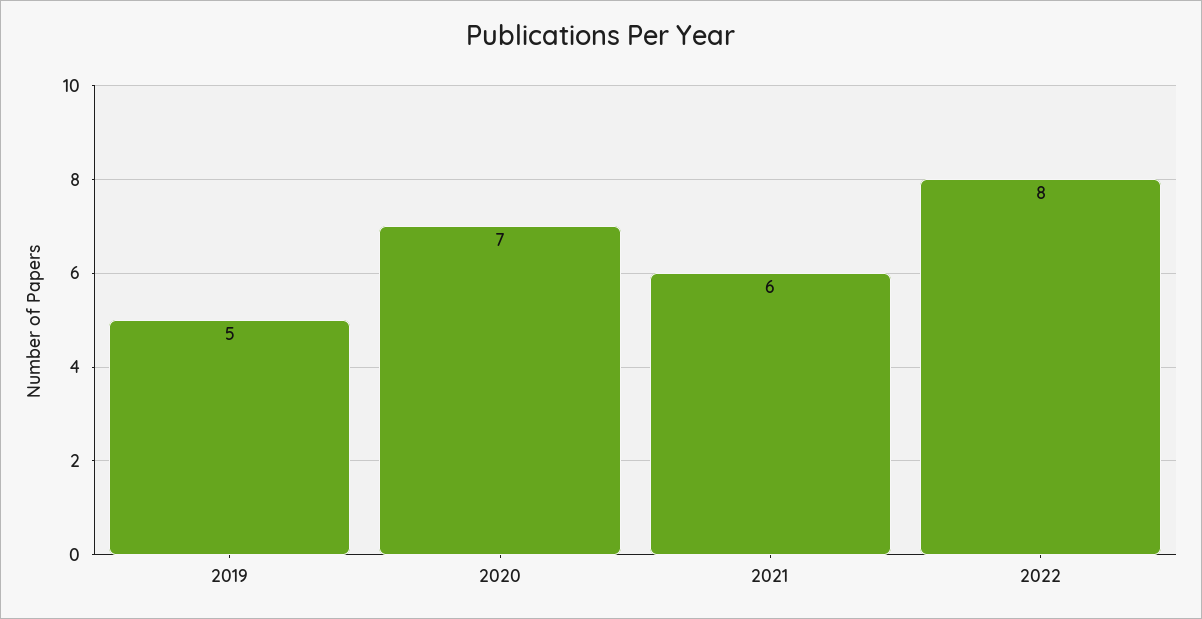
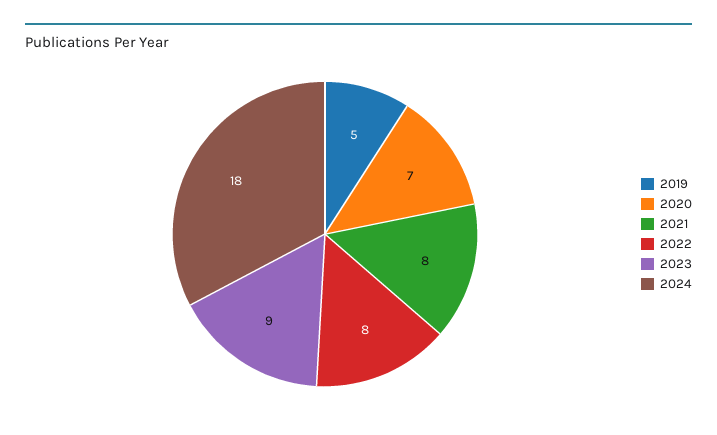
2021: 6 -> 8
2023: none -> 9
2024: none -> 18

